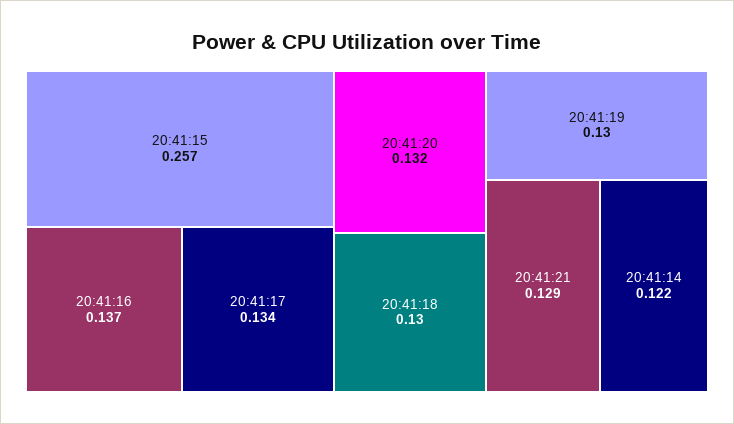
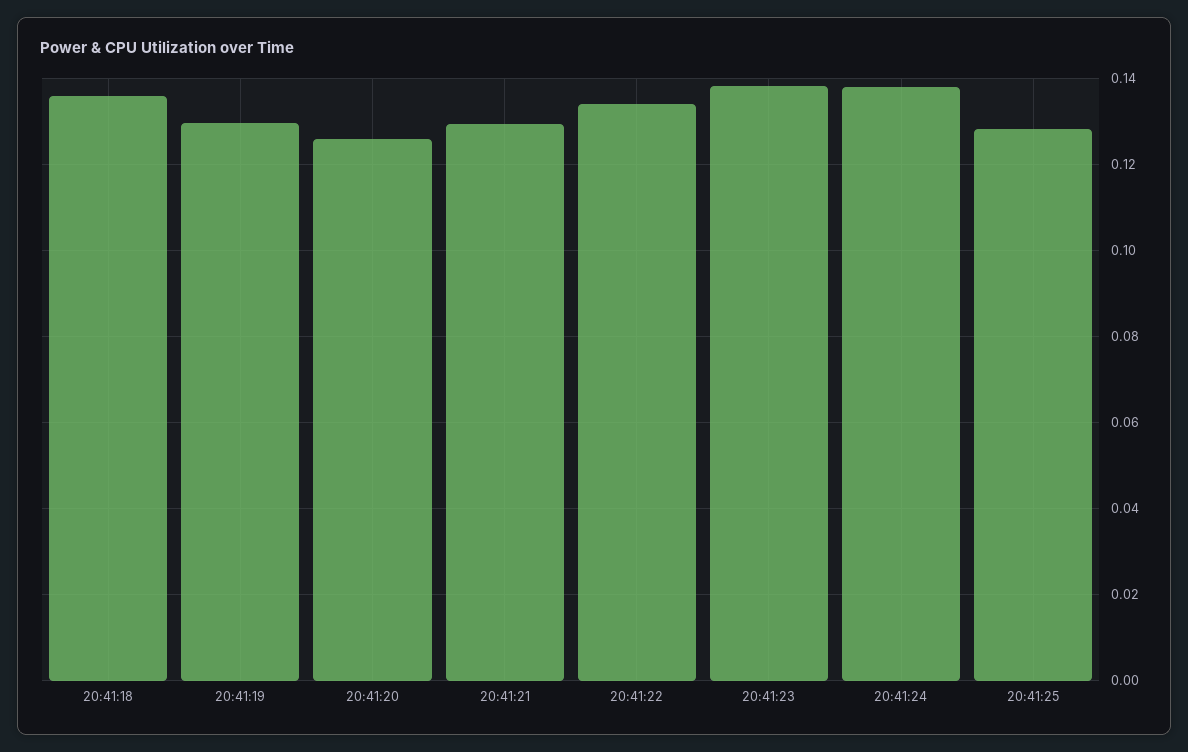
20:41:15: 0.257 -> none
20:41:16: 0.137 -> none
20:41:17: 0.134 -> none
20:41:20: 0.132 -> 0.126
20:41:18: 0.13 -> 0.136
20:41:14: 0.122 -> none
20:41:22: none -> 0.134
20:41:23: none -> 0.138
20:41:24: none -> 0.138
20:41:25: none -> 0.128

